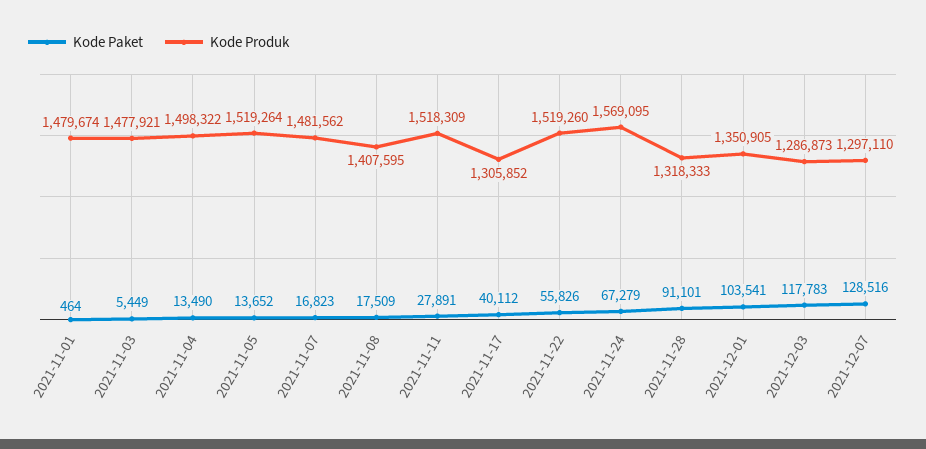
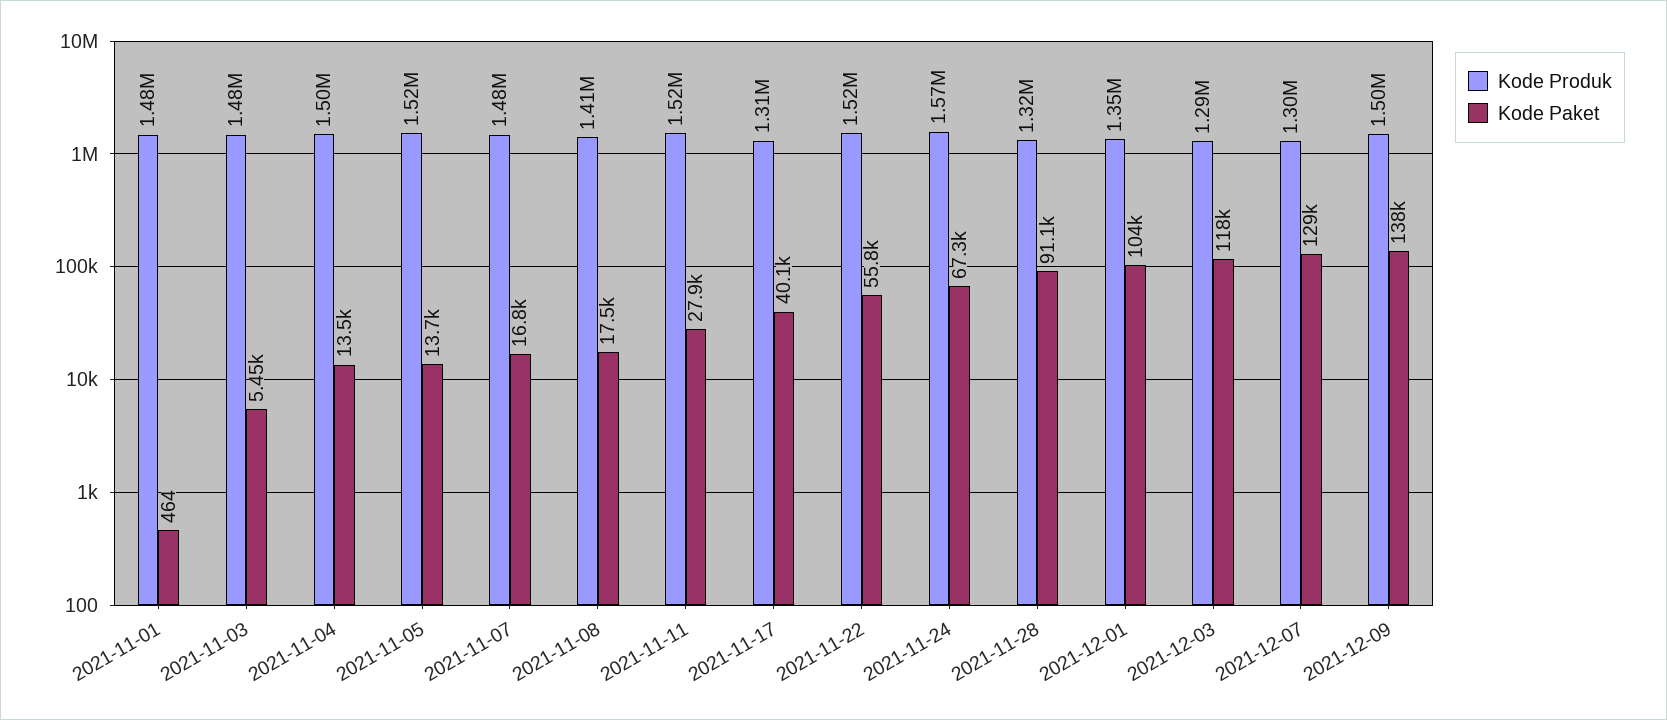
Kode Produk, 2021-12-09: none -> 1500000
Kode Paket, 2021-12-09: none -> 138000

